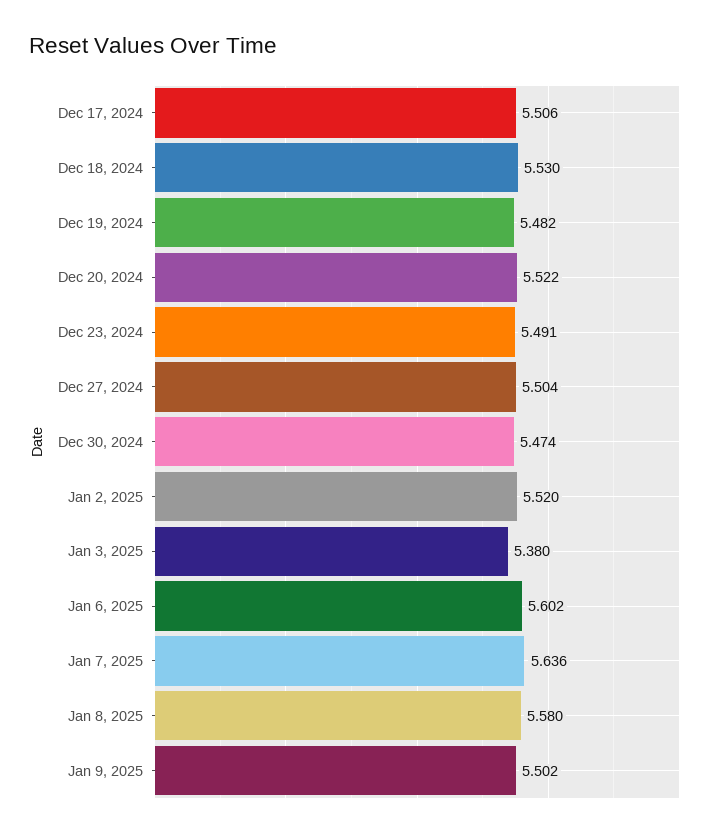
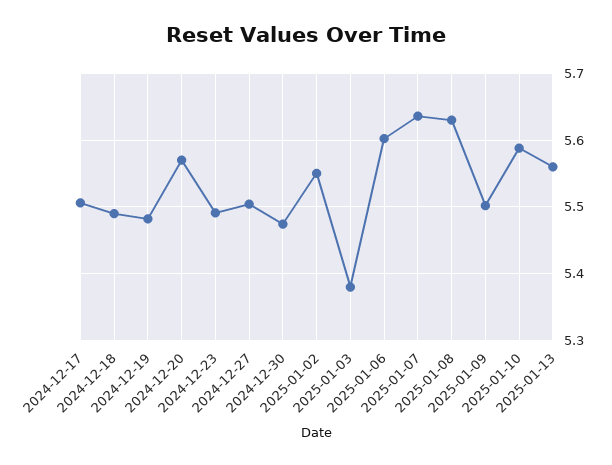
Dec 18, 2024: 5.53 -> 5.49
Dec 20, 2024: 5.522 -> 5.57
Jan 2, 2025: 5.52 -> 5.55
Jan 8, 2025: 5.58 -> 5.63
2025-01-10: none -> 5.59
2025-01-13: none -> 5.56

